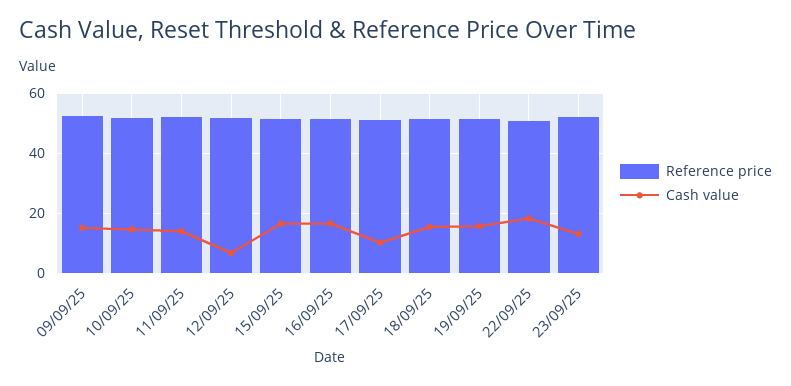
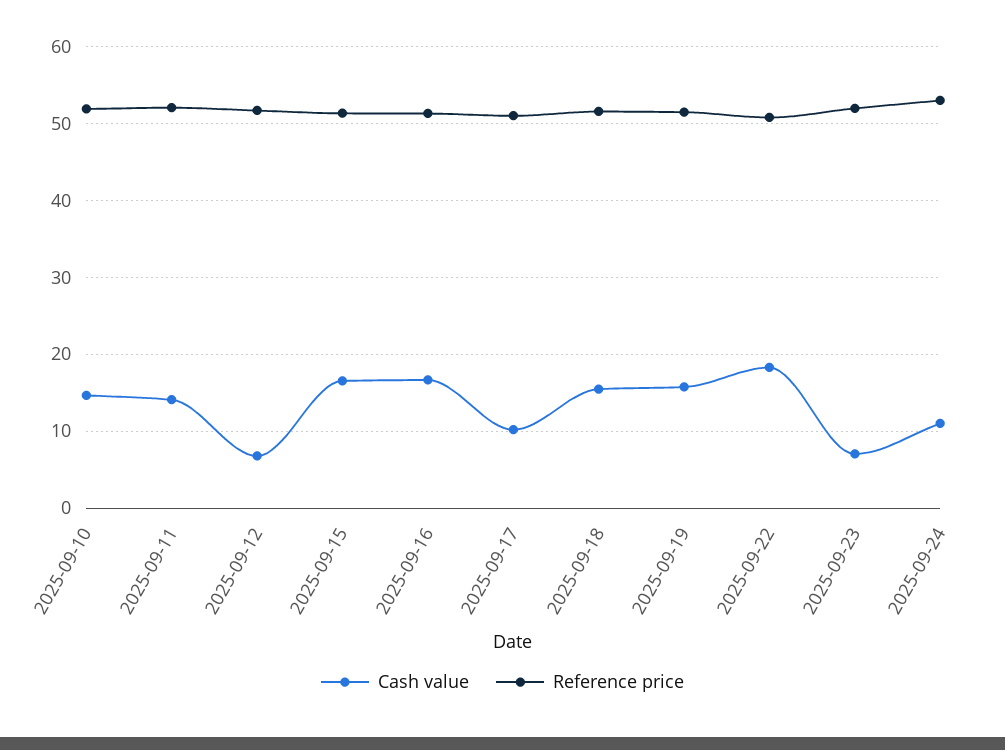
Reference price, 09/09/25: 52.5 -> none
Cash value, 09/09/25: 15 -> none
Cash value, 23/09/25: 12.5 -> 7
Cash value, 2025-09-24: none -> 11
Reference price, 2025-09-24: none -> 53

